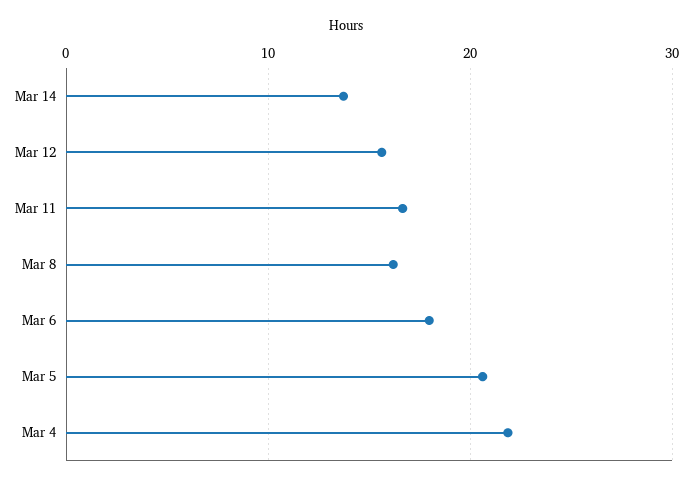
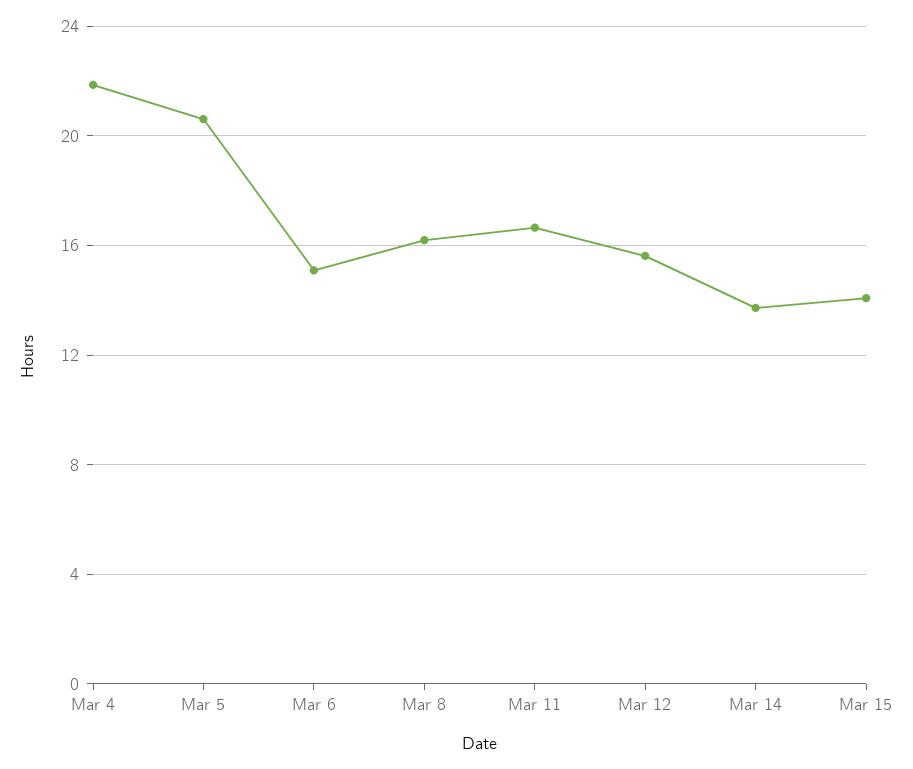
Mar 6: 18 -> 15
Mar 15: none -> 14

